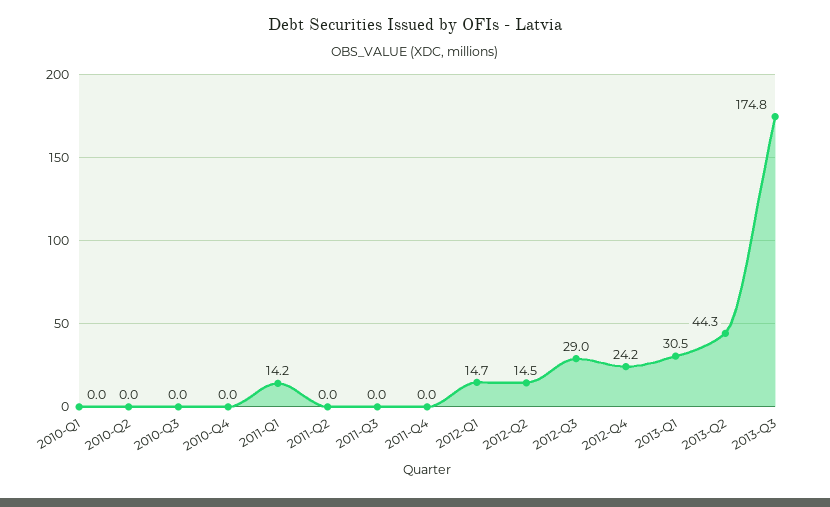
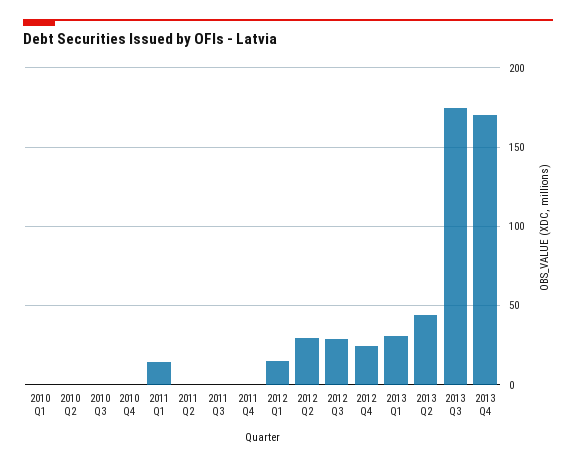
2012-Q2: 14.5 -> 30
2013 Q4: none -> 170

